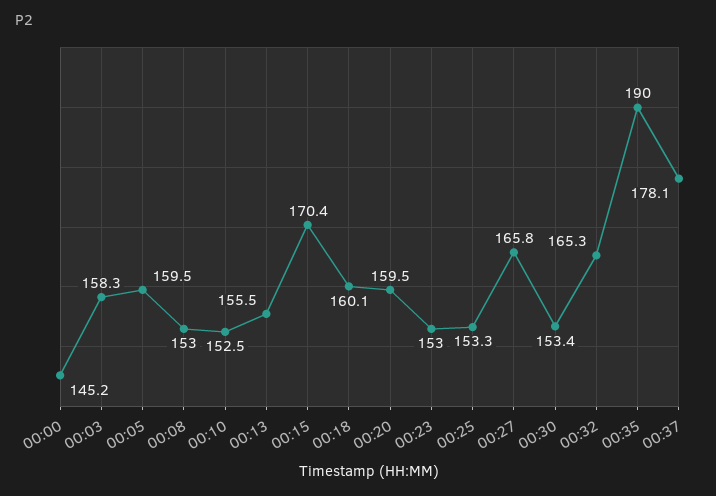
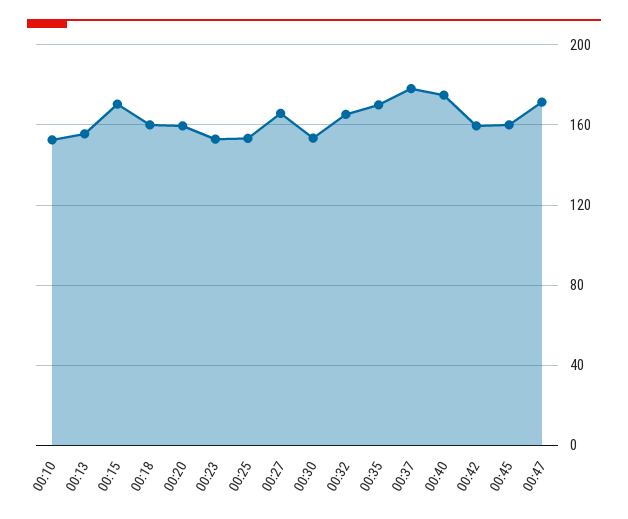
00:00: 145.2 -> none
00:03: 158.3 -> none
00:05: 159.5 -> none
00:08: 153 -> none
00:35: 190 -> 170
00:40: none -> 175
00:42: none -> 160
00:45: none -> 160
00:47: none -> 170

